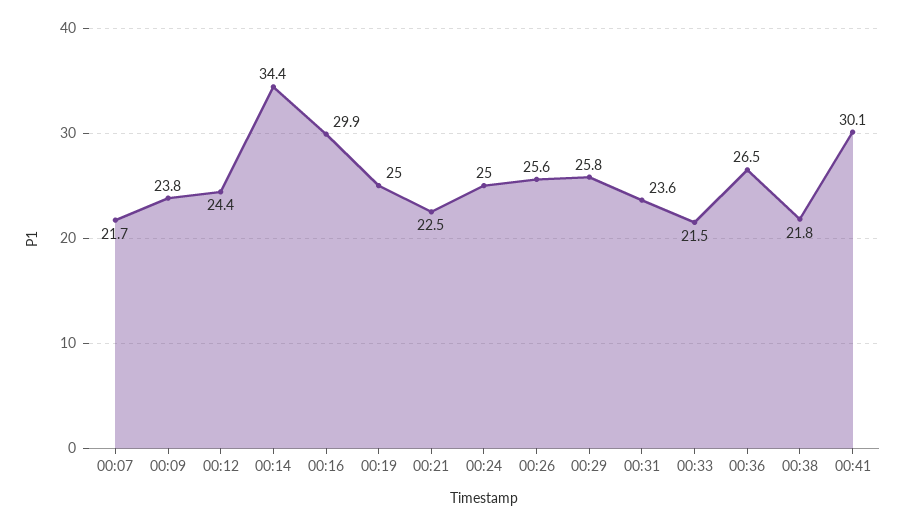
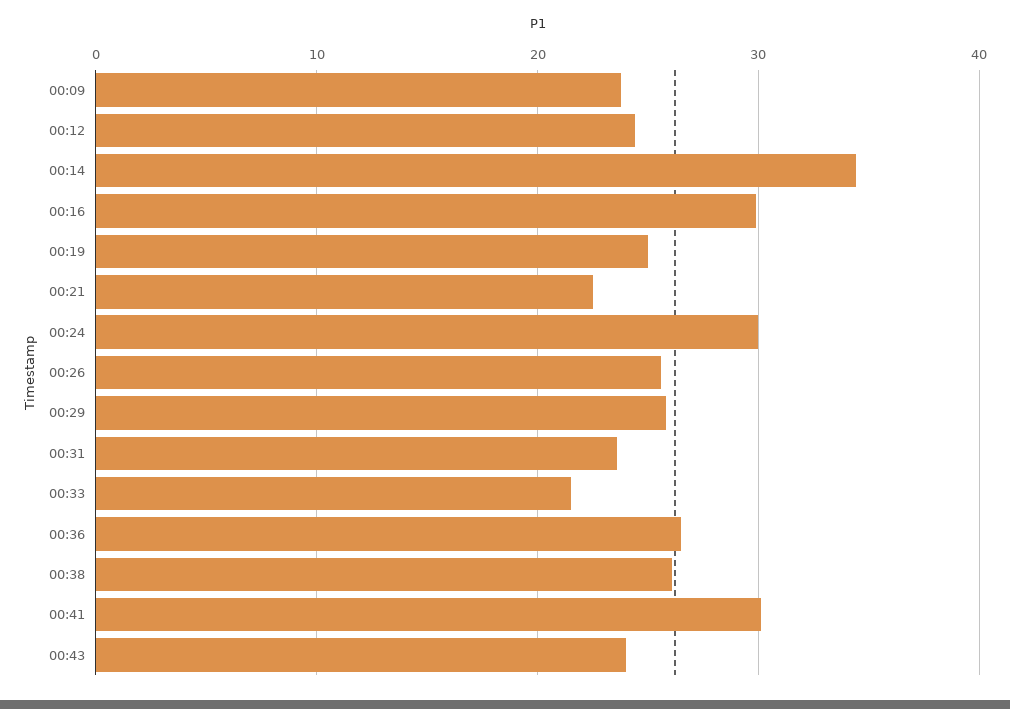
00:07: 21.7 -> none
00:24: 25 -> 30
00:38: 21.8 -> 26
00:43: none -> 24

